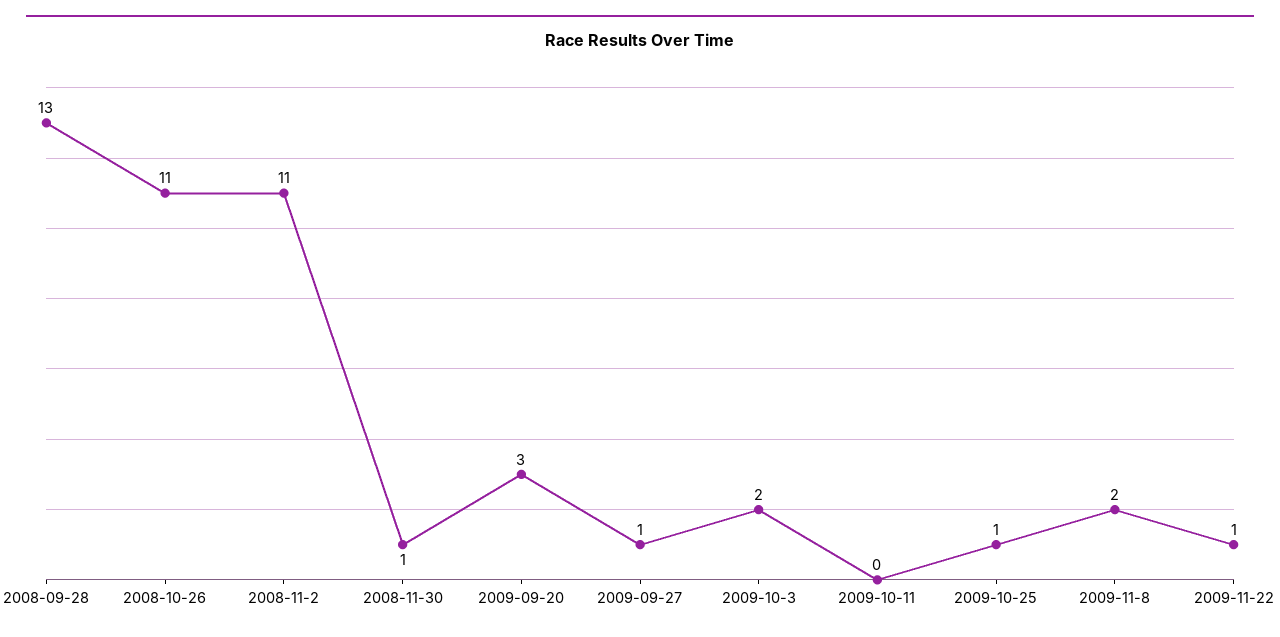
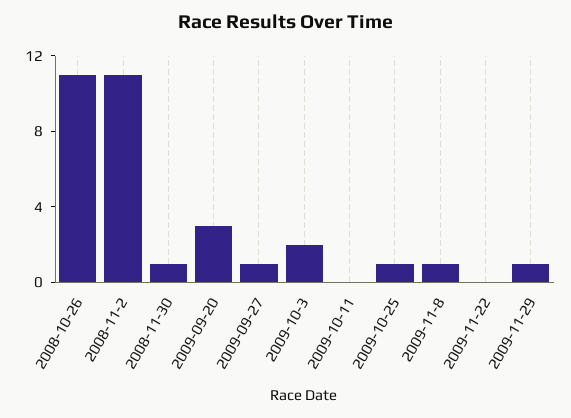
2008-09-28: 13 -> none
2009-11-8: 2 -> 1
2009-11-22: 1 -> 0
2009-11-29: none -> 1

